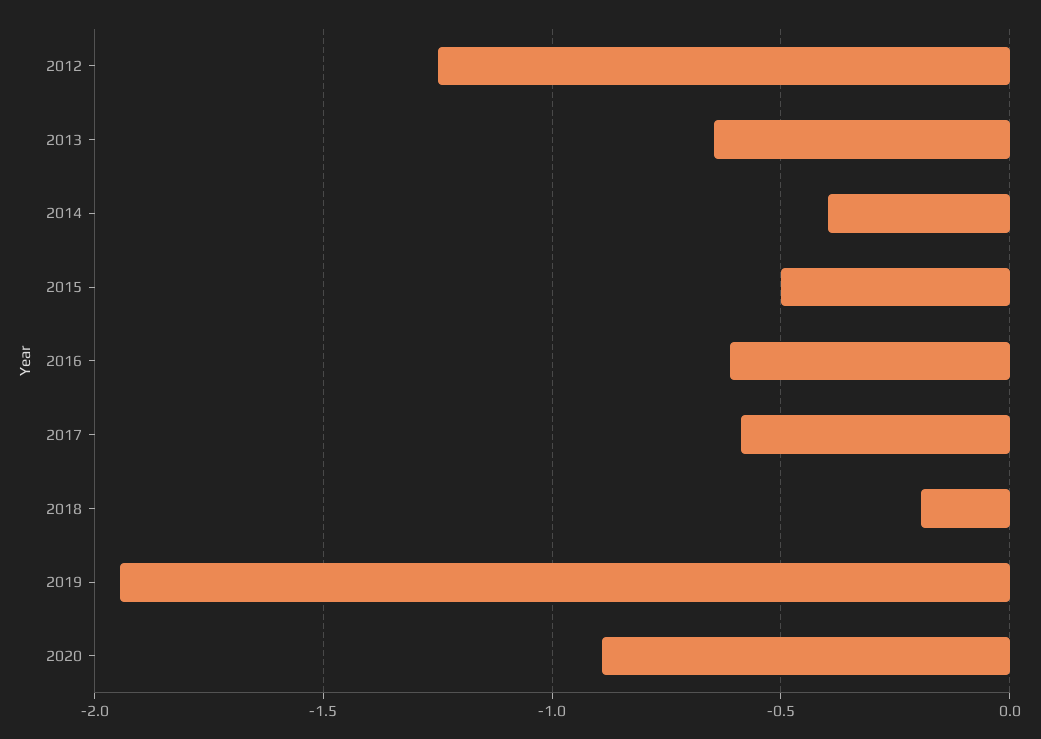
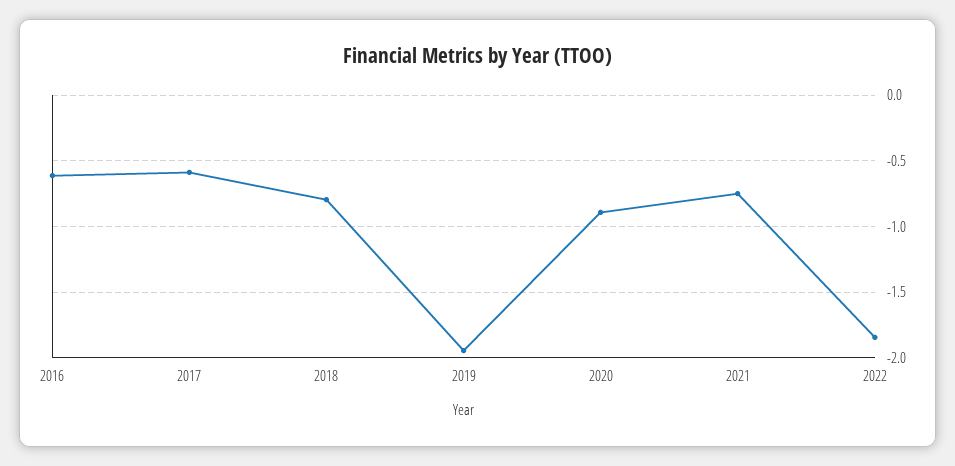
2012: -1.25 -> none
2013: -0.65 -> none
2014: -0.4 -> none
2015: -0.5 -> none
2018: -0.2 -> -0.8
2021: none -> -0.75
2022: none -> -1.85

